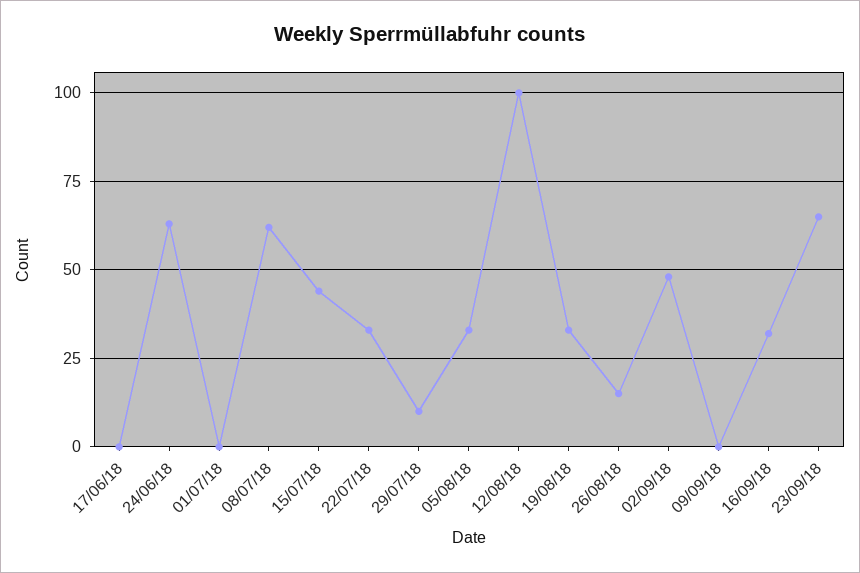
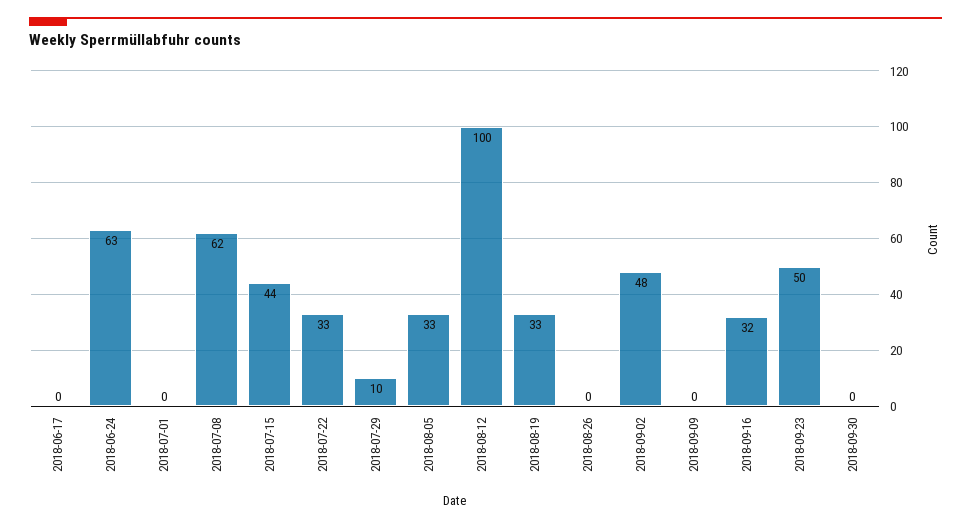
26/08/18: 15 -> 0
23/09/18: 65 -> 50
2018-09-30: none -> 0

